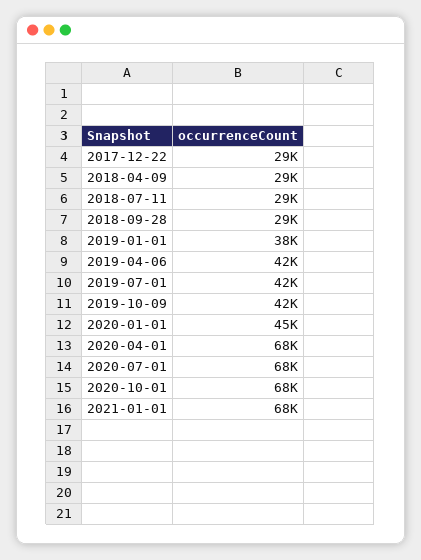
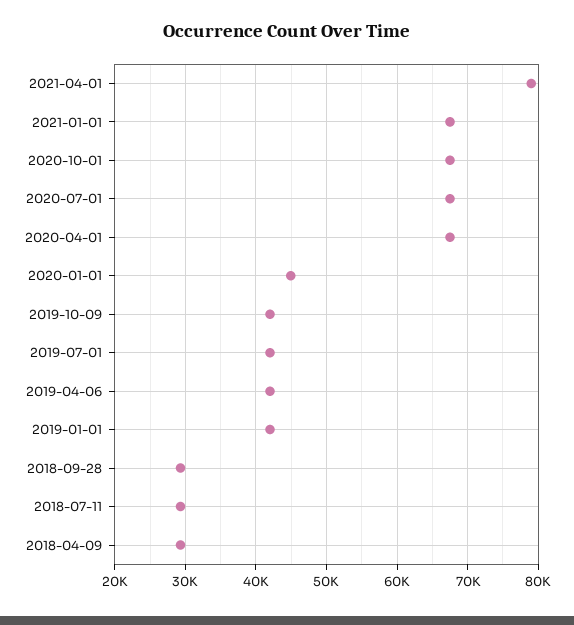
2017-12-22: 29000 -> none
2019-01-01: 38000 -> 42000
2021-04-01: none -> 79000

